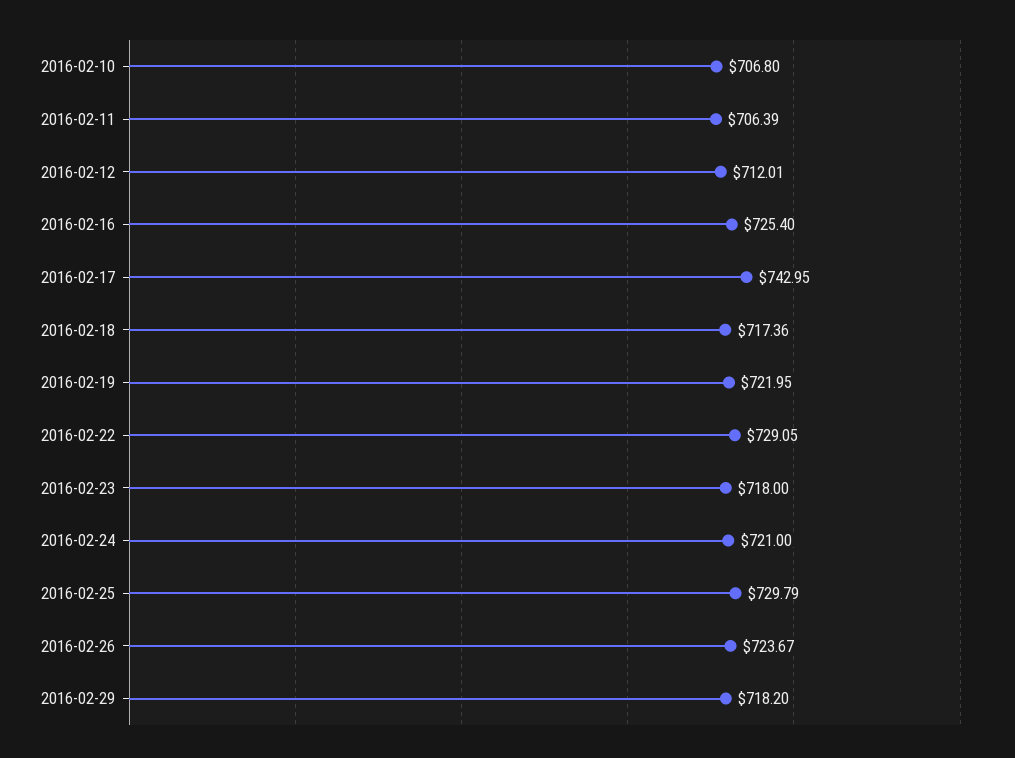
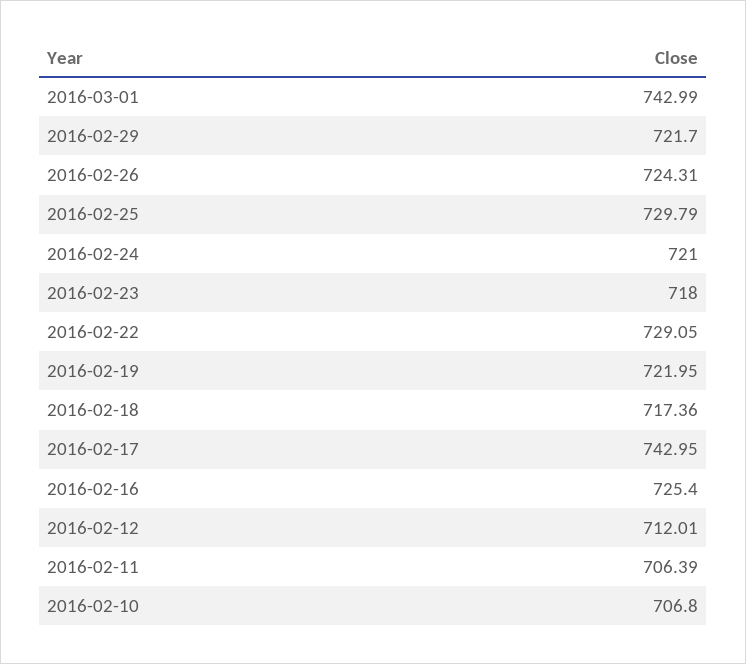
2016-02-26: 723.67 -> 724.31
2016-02-29: 718.2 -> 721.7
2016-03-01: none -> 742.99

